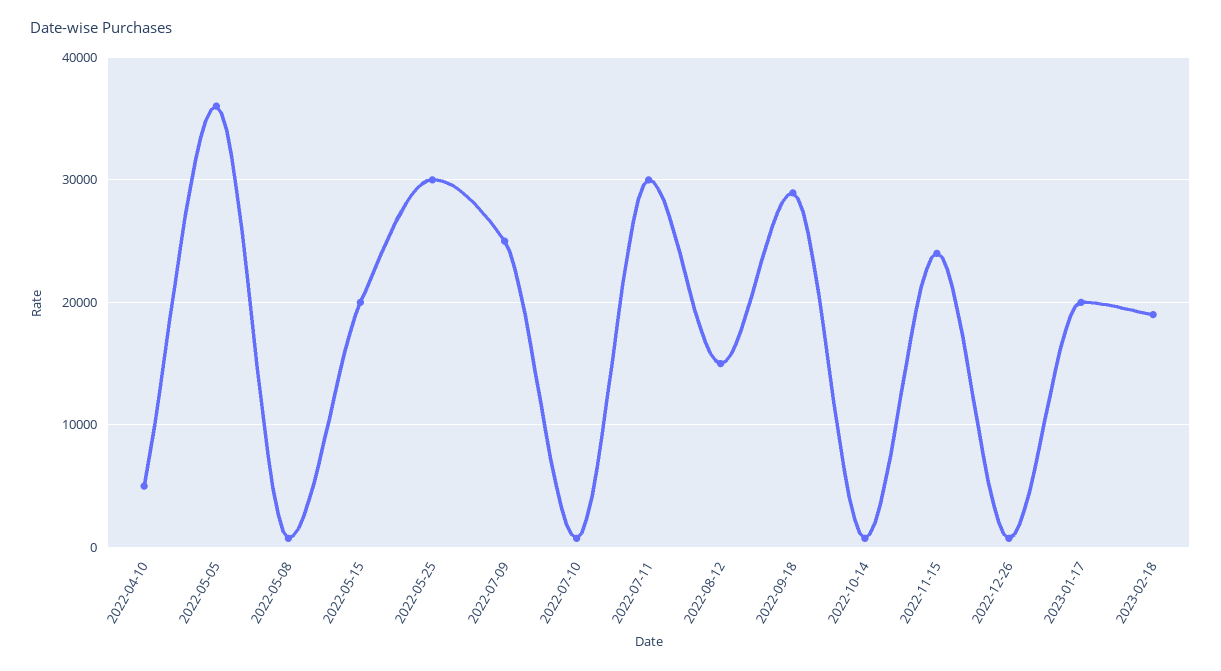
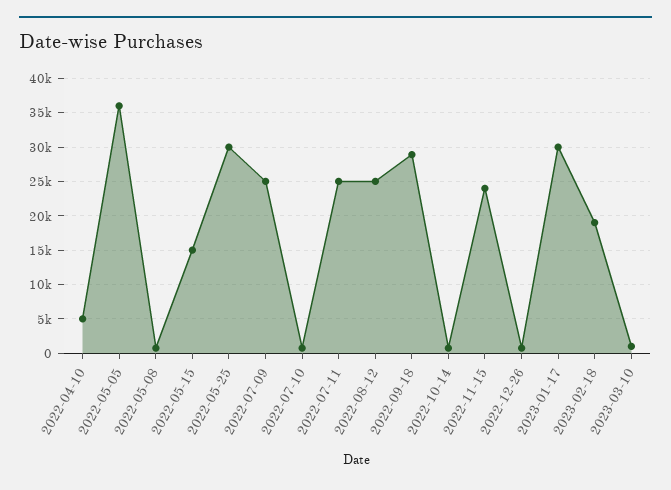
2022-05-15: 20000 -> 15000
2022-07-11: 30000 -> 25000
2022-08-12: 15000 -> 25000
2023-01-17: 20000 -> 30000
2023-03-10: none -> 1000

